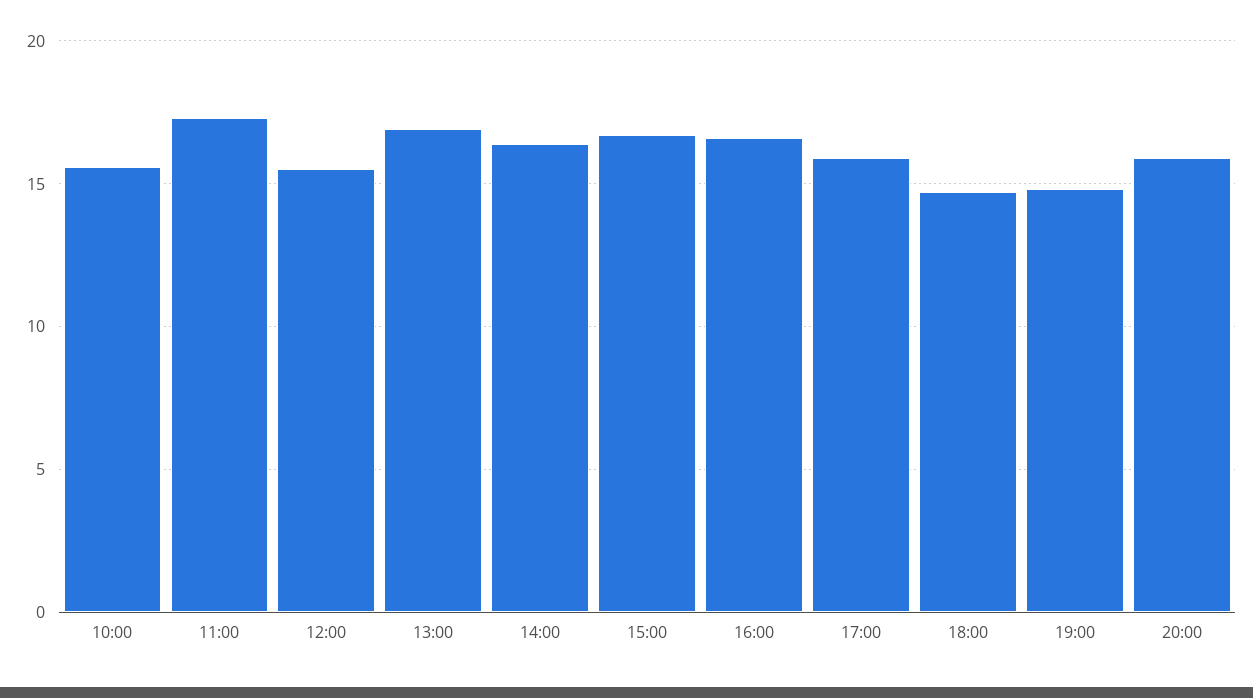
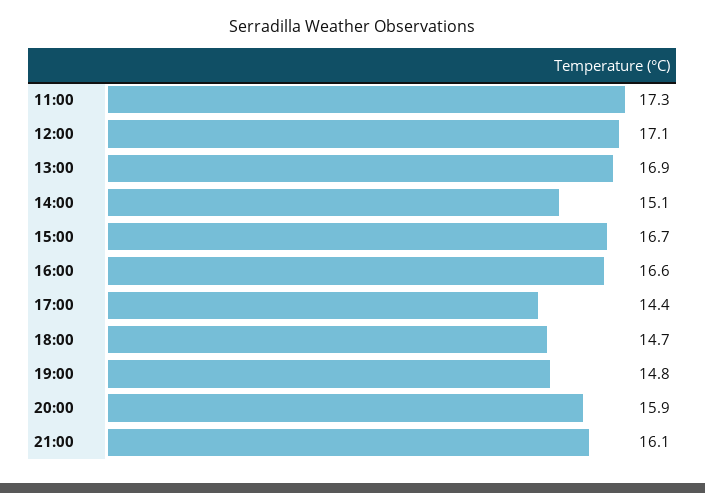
10:00: 15.5 -> none
12:00: 15.5 -> 17.1
14:00: 16.5 -> 15.1
17:00: 16 -> 14.4
21:00: none -> 16.1

